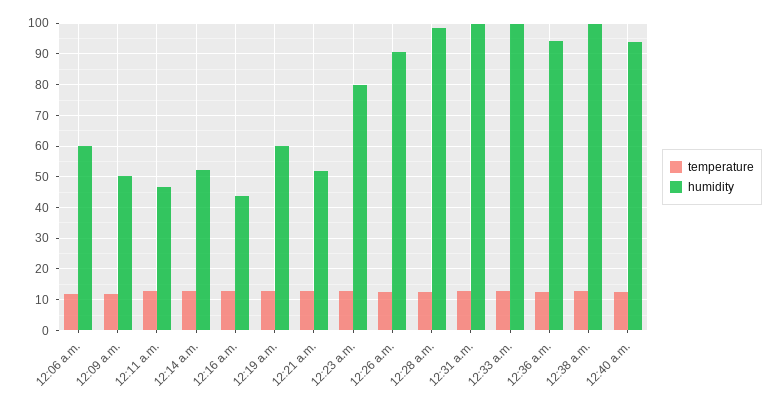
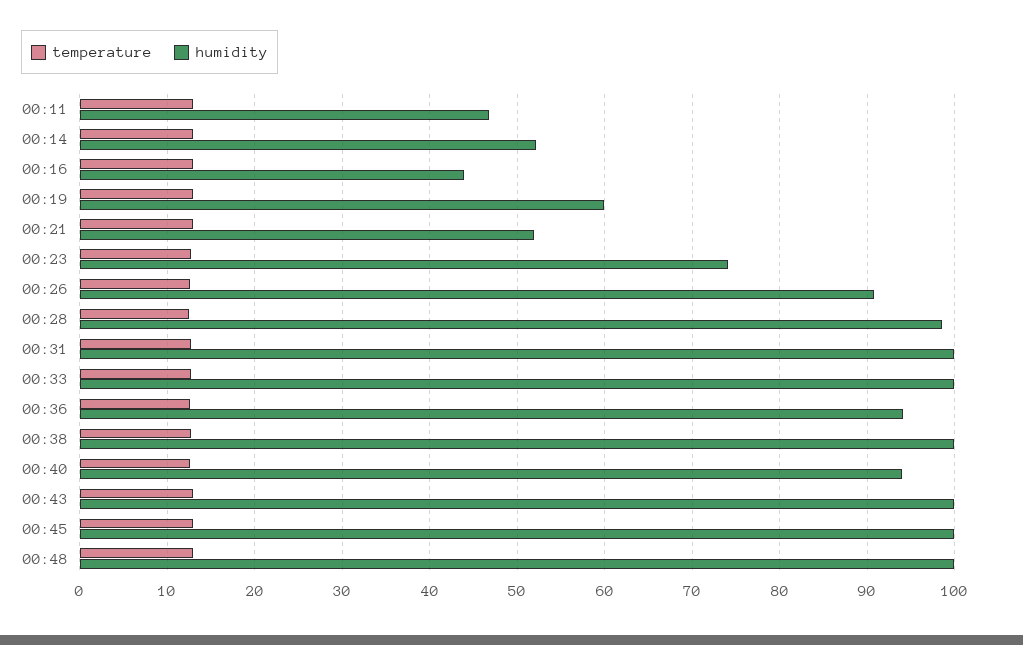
temperature, 12:06 a.m.: 12 -> none
humidity, 12:06 a.m.: 60 -> none
temperature, 12:09 a.m.: 12 -> none
humidity, 12:09 a.m.: 50 -> none
humidity, 12:23 a.m.: 80 -> 74
temperature, 00:43: none -> 13
humidity, 00:43: none -> 100
temperature, 00:45: none -> 13
humidity, 00:45: none -> 100
temperature, 00:48: none -> 13
humidity, 00:48: none -> 100

